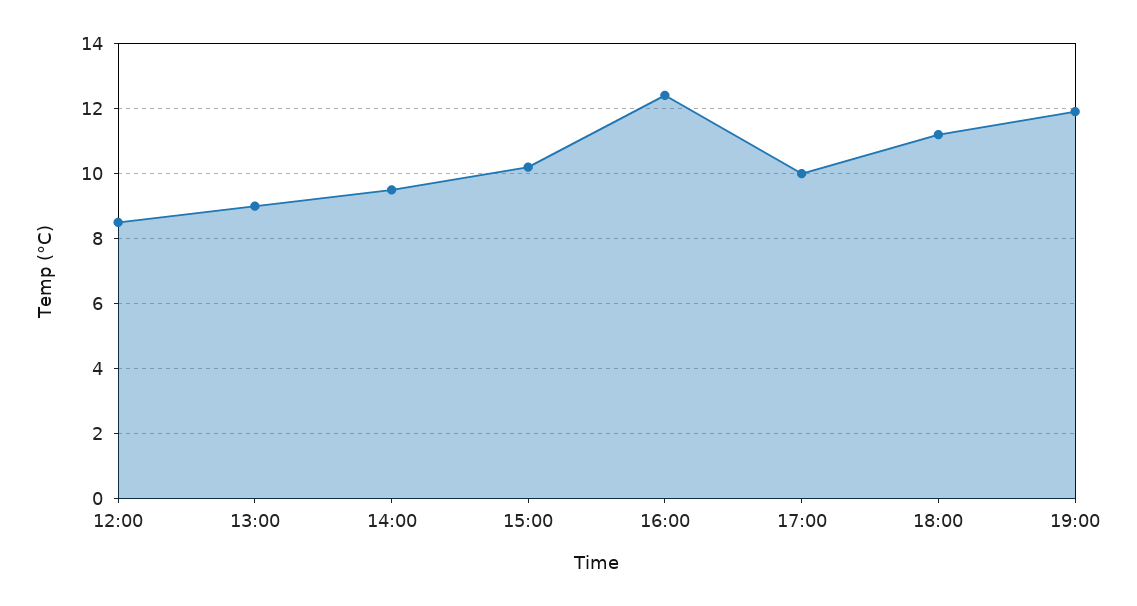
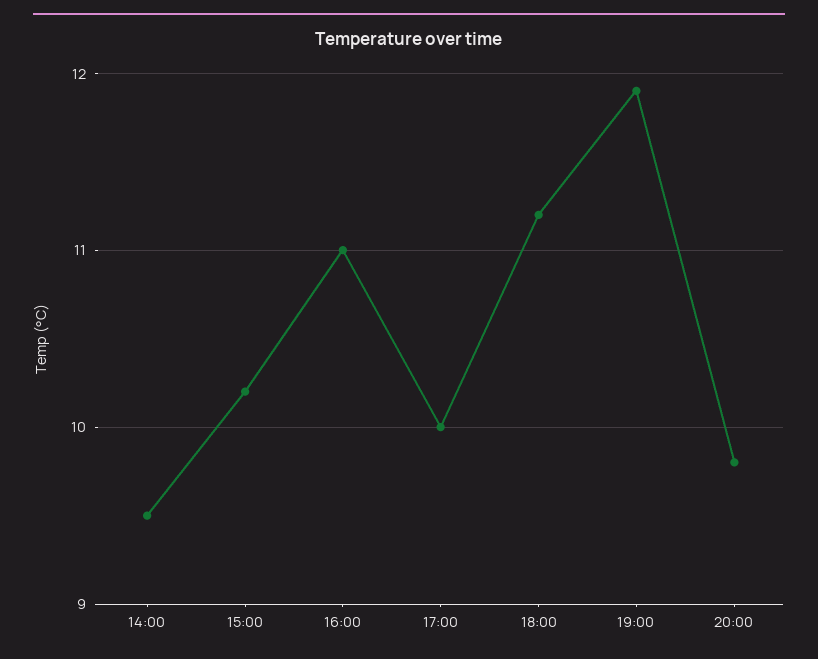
12:00: 8.5 -> none
13:00: 9 -> none
16:00: 12.5 -> 11
20:00: none -> 9.8

